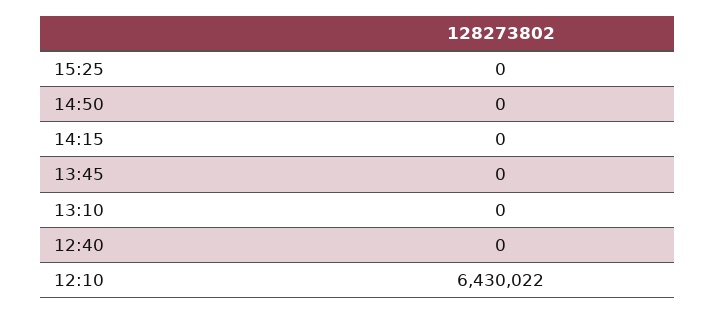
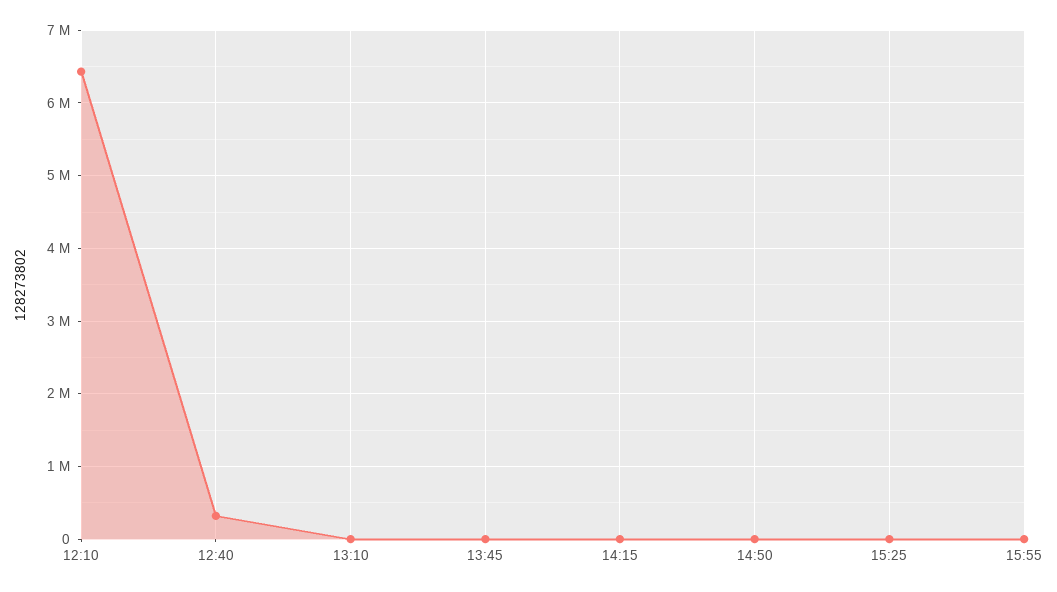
12:40: 0 -> 300000
15:55: none -> 0

